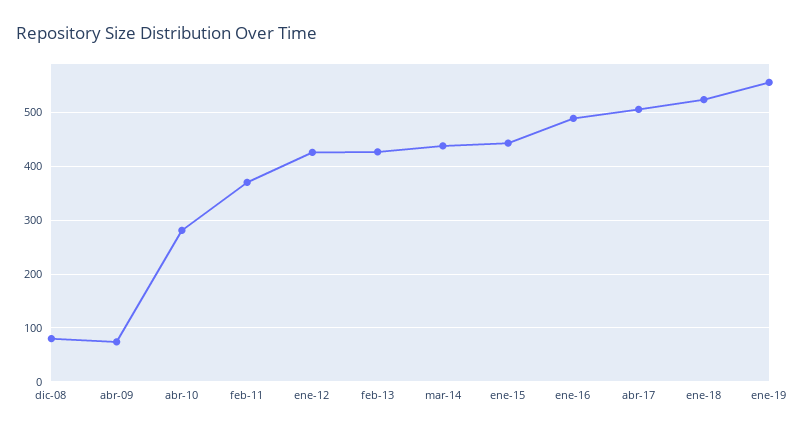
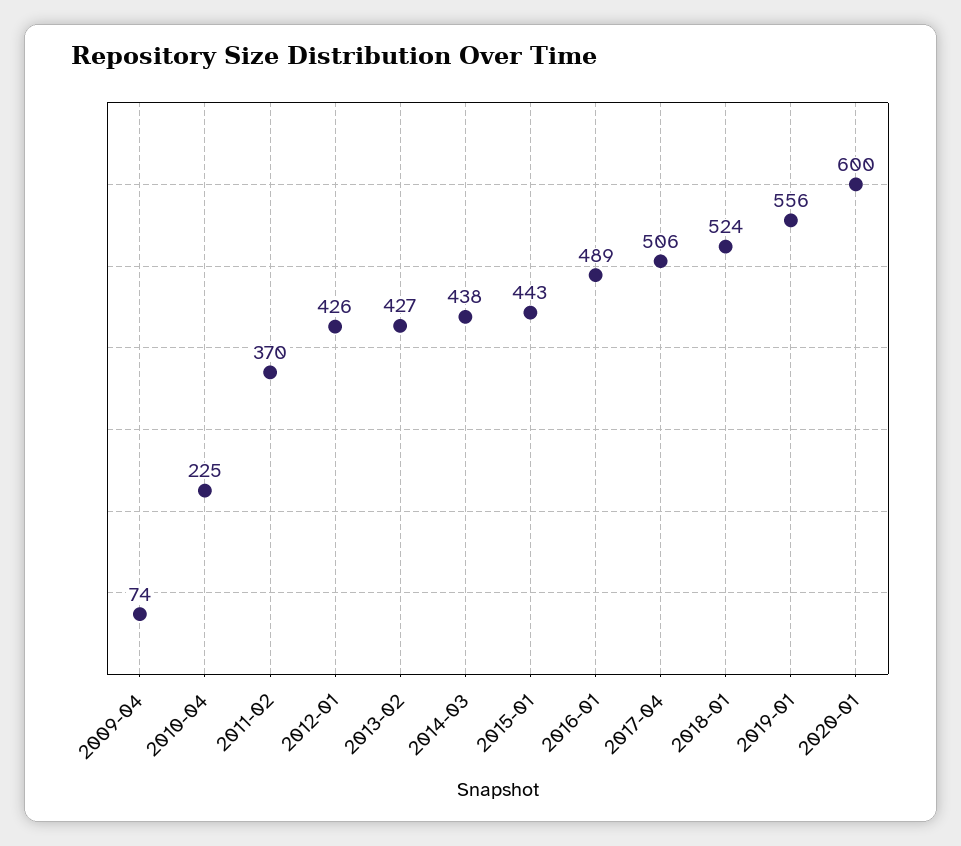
dic-08: 80 -> none
abr-10: 280 -> 225
2020-01: none -> 600

